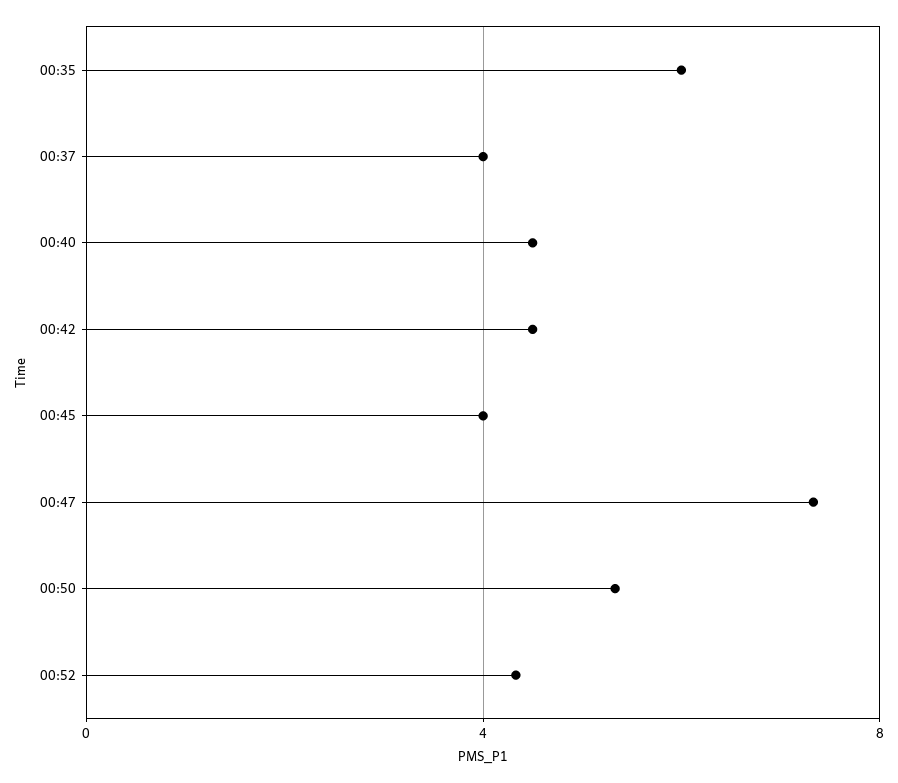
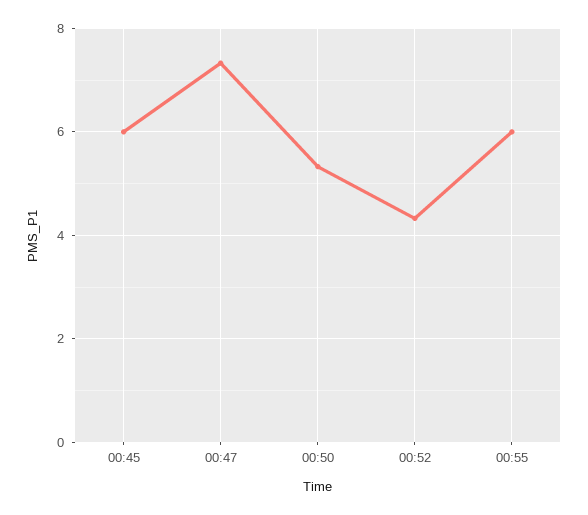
00:35: 6 -> none
00:37: 4 -> none
00:40: 4.5 -> none
00:42: 4.5 -> none
00:45: 4 -> 6
00:55: none -> 6

